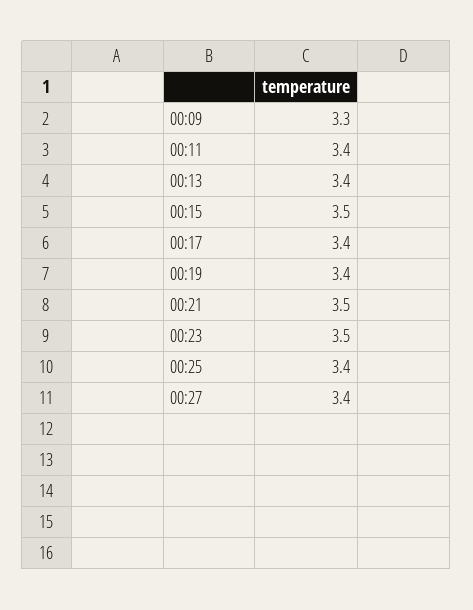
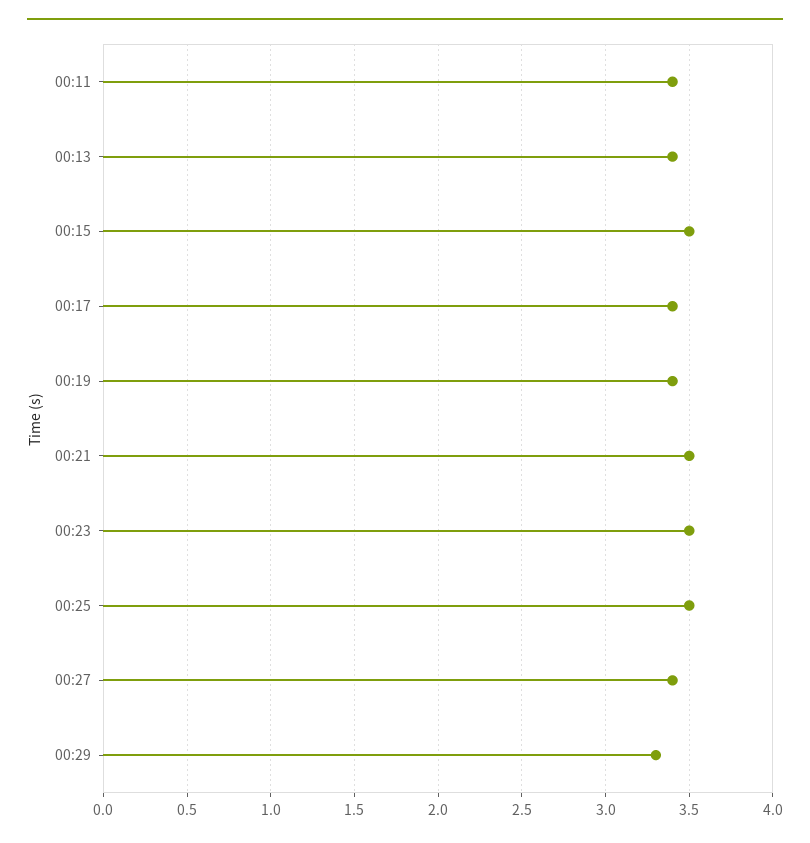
00:09: 3.3 -> none
00:25: 3.4 -> 3.5
00:29: none -> 3.3

